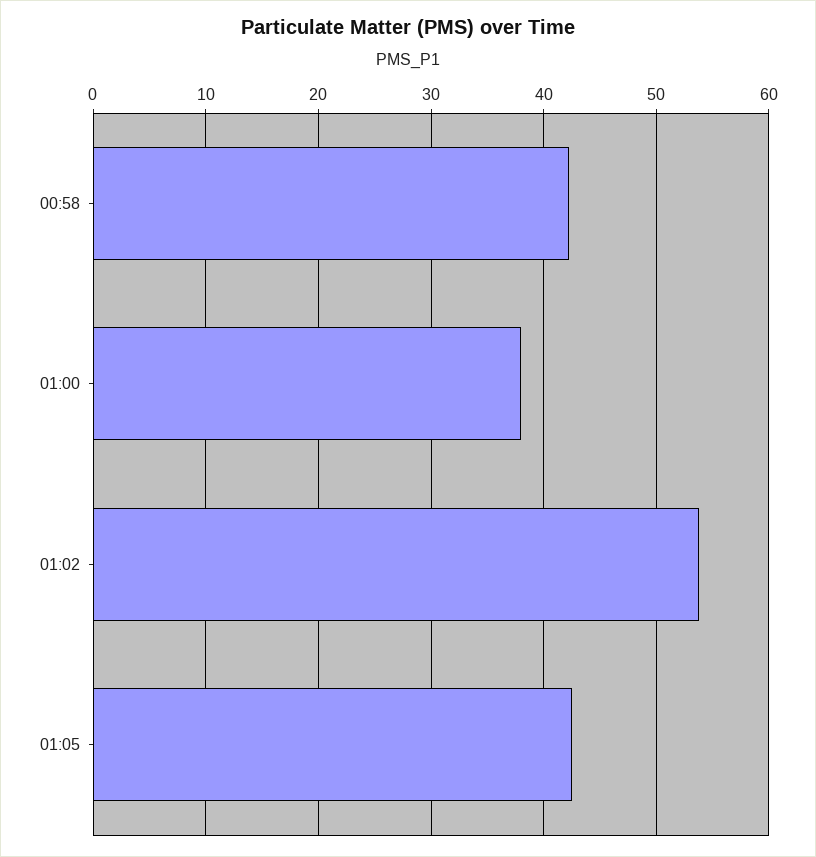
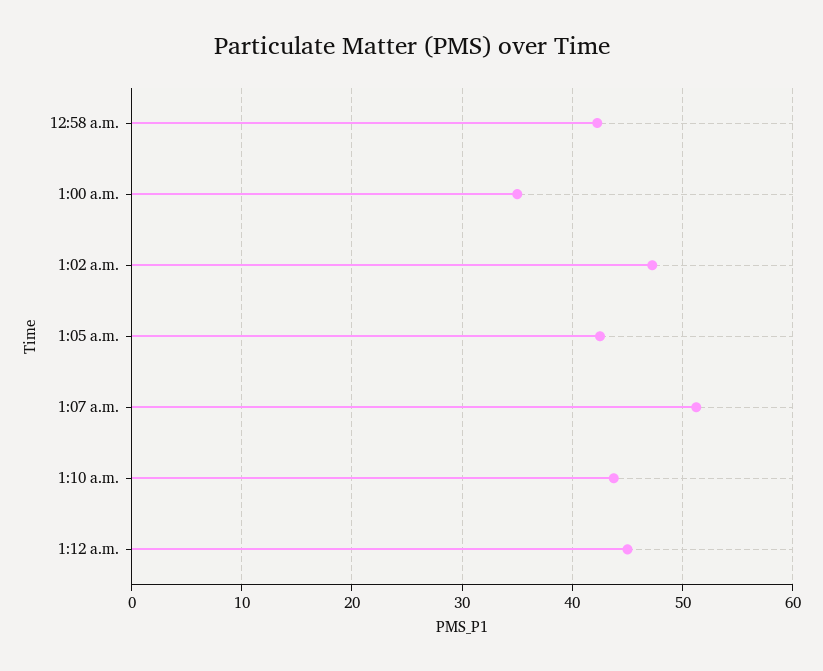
01:00: 38 -> 35
01:02: 54 -> 47
1:07 a.m.: none -> 51
1:10 a.m.: none -> 44
1:12 a.m.: none -> 45

